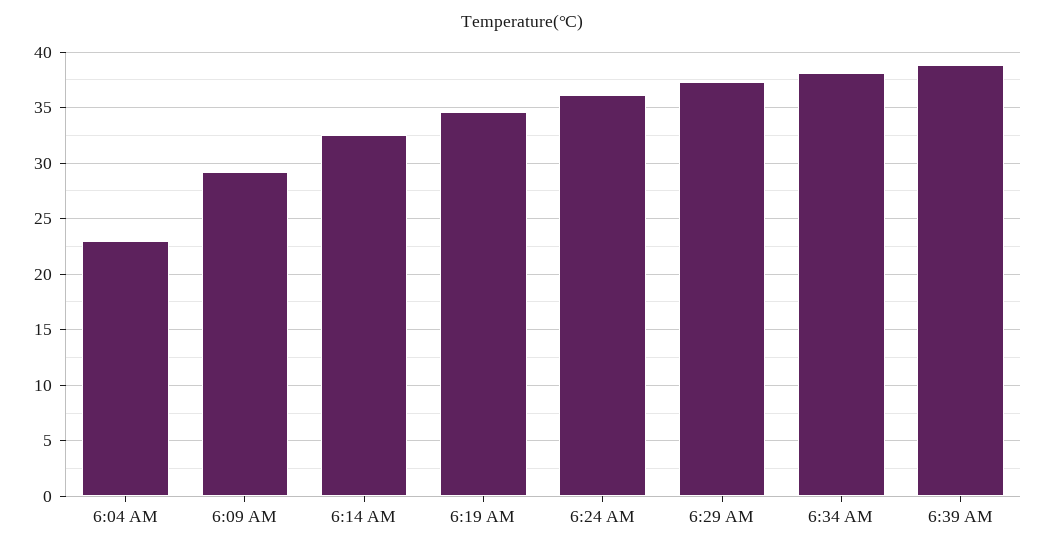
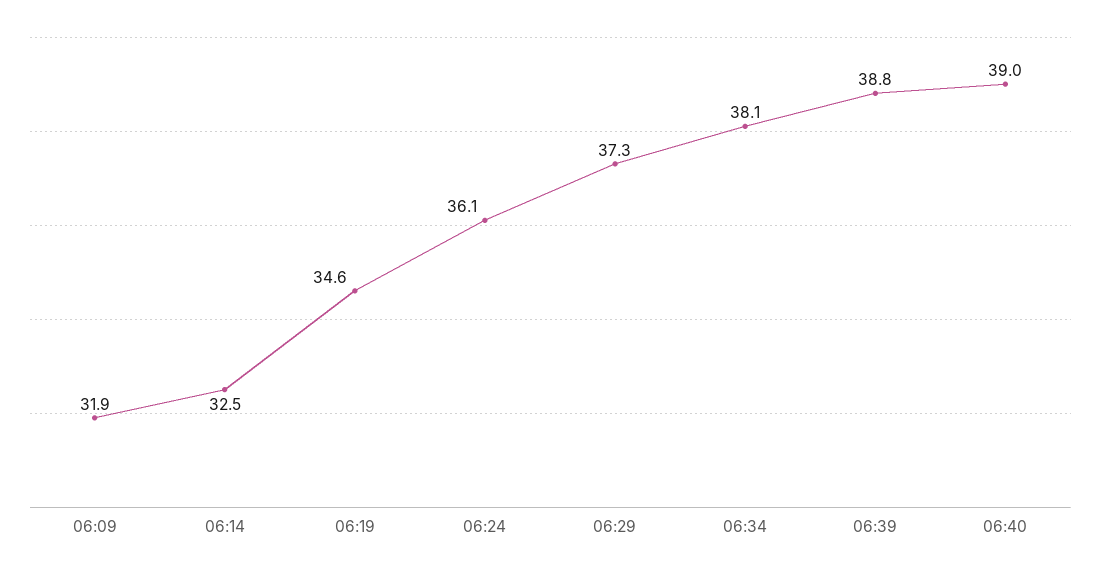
6:04 AM: 23 -> none
6:09 AM: 29 -> 31.9
06:40: none -> 39

